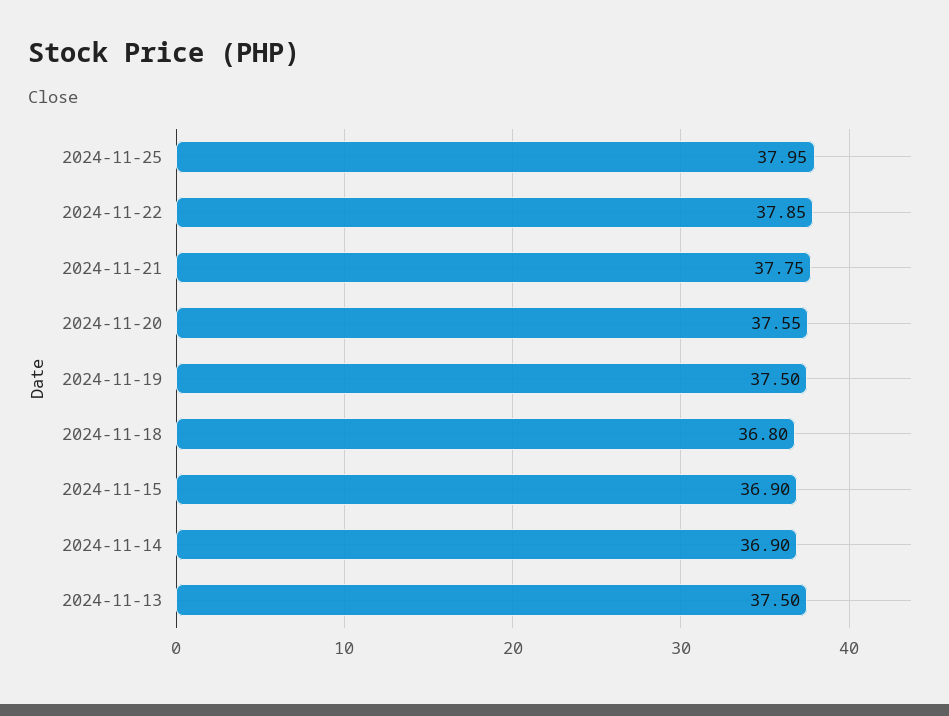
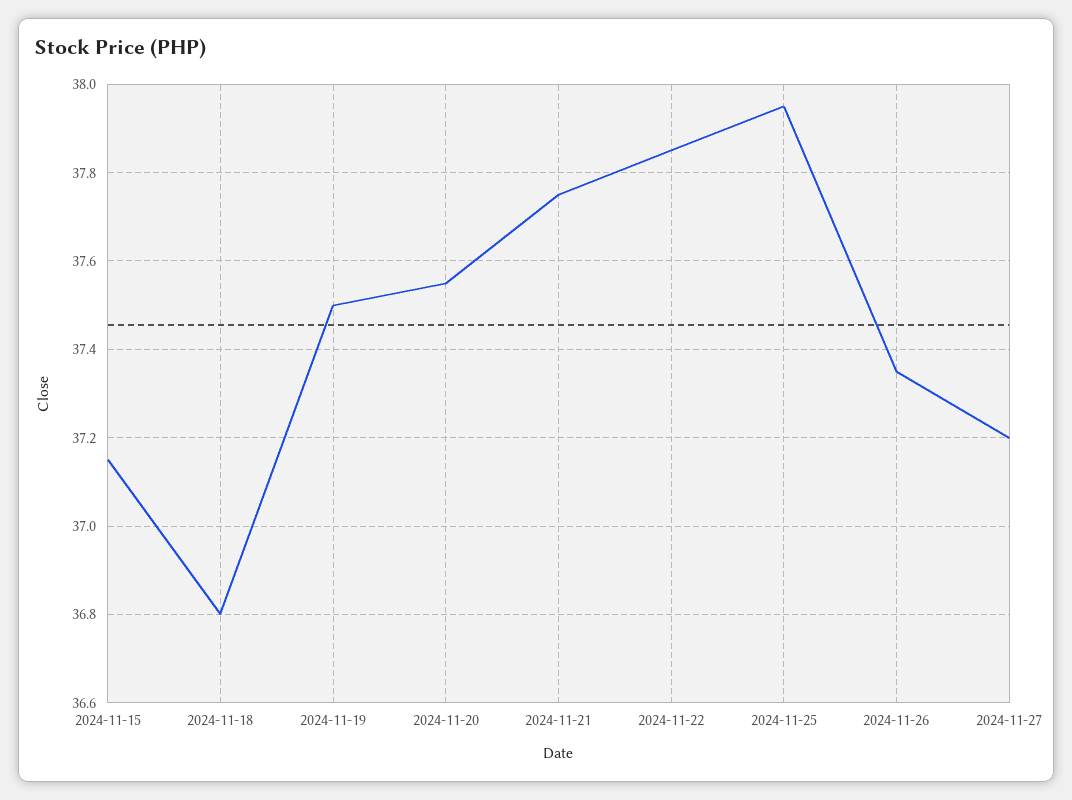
2024-11-15: 36.9 -> 37.15
2024-11-14: 36.9 -> none
2024-11-13: 37.5 -> none
2024-11-26: none -> 37.35
2024-11-27: none -> 37.2

